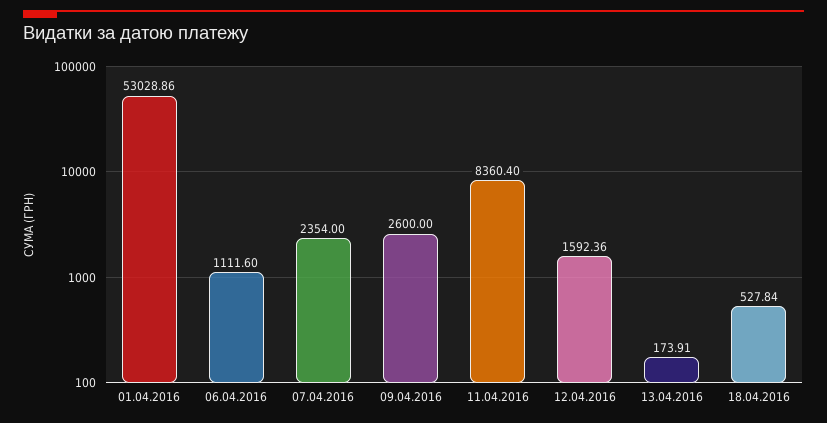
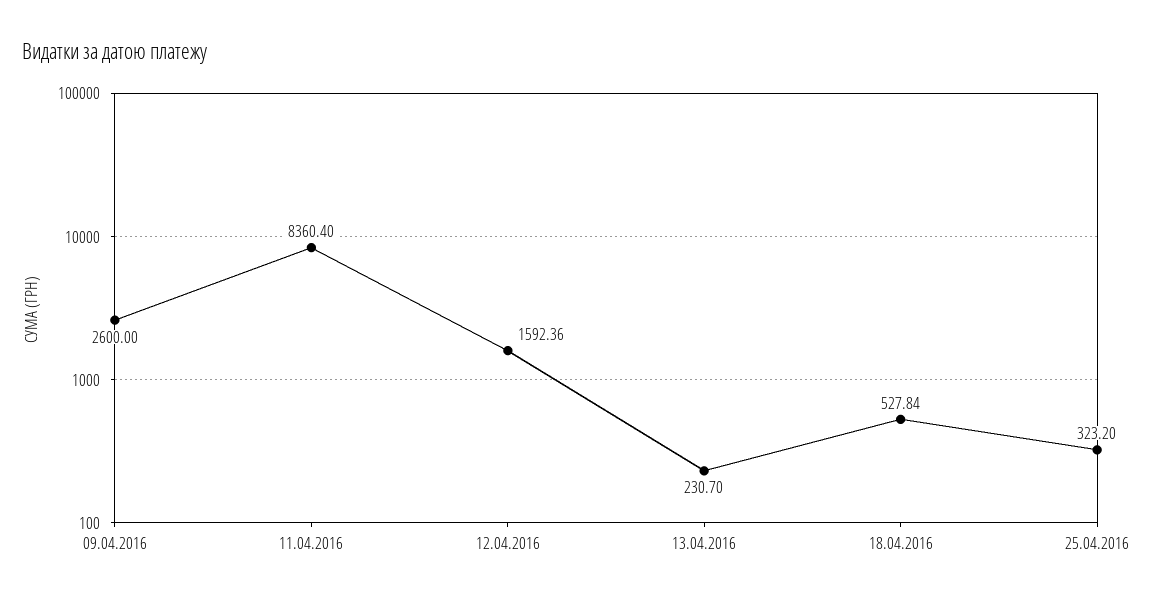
01.04.2016: 53028.86 -> none
06.04.2016: 1111.6 -> none
07.04.2016: 2354 -> none
13.04.2016: 173.91 -> 230.7
25.04.2016: none -> 323.2

